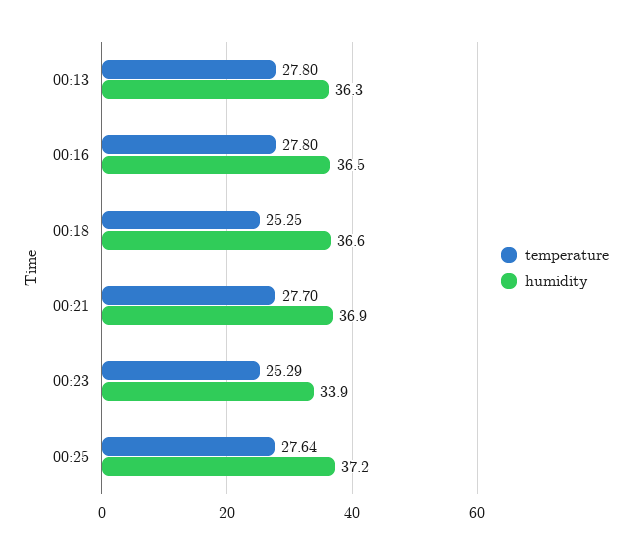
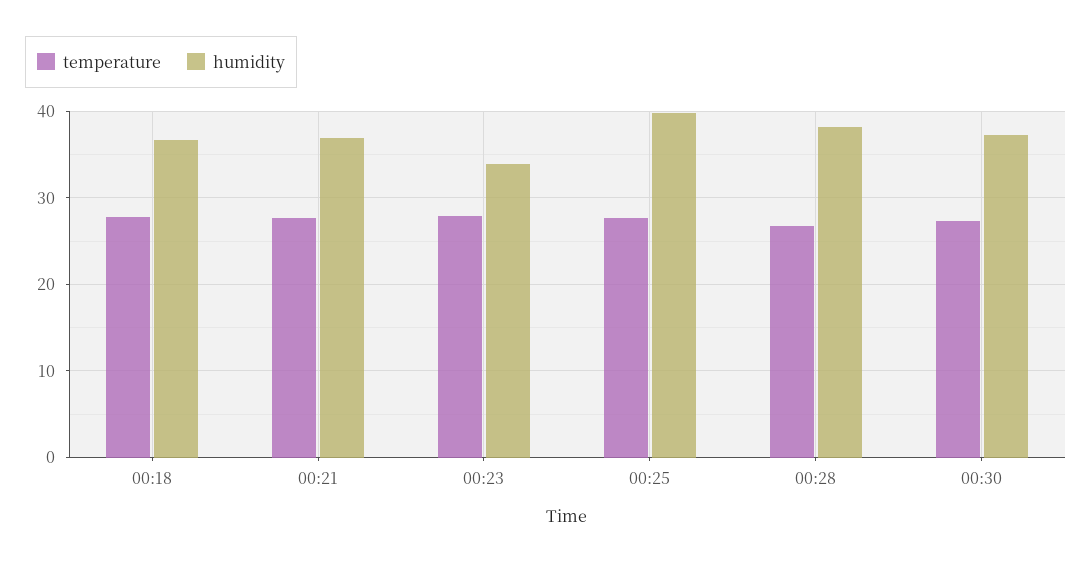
temperature, 00:13: 27.8 -> none
humidity, 00:13: 36.3 -> none
temperature, 00:16: 27.8 -> none
humidity, 00:16: 36.5 -> none
temperature, 00:18: 25.25 -> 28
temperature, 00:23: 25.29 -> 28
humidity, 00:25: 37.2 -> 40
temperature, 00:28: none -> 27
humidity, 00:28: none -> 38
temperature, 00:30: none -> 27
humidity, 00:30: none -> 37

